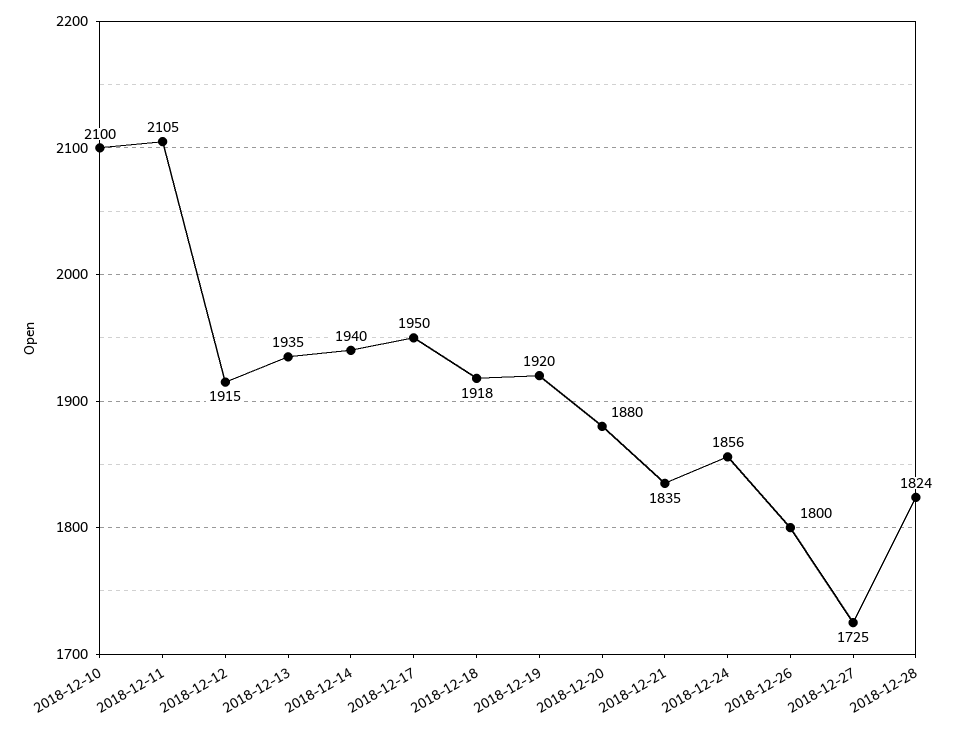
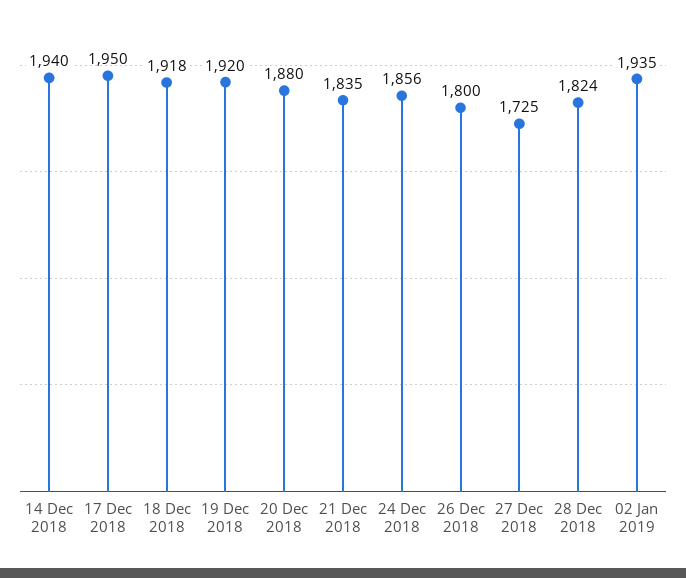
2018-12-10: 2100 -> none
2018-12-11: 2105 -> none
2018-12-12: 1915 -> none
2018-12-13: 1935 -> none
02 Jan 2019: none -> 1935

